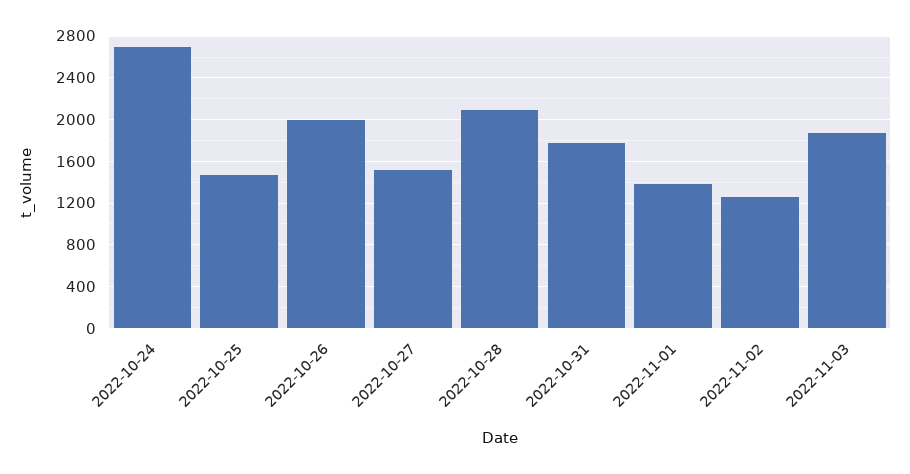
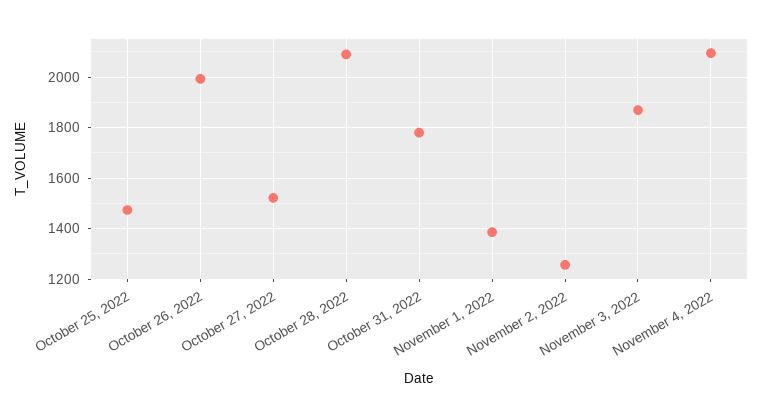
2022-10-24: 2700 -> none
November 4, 2022: none -> 2100

